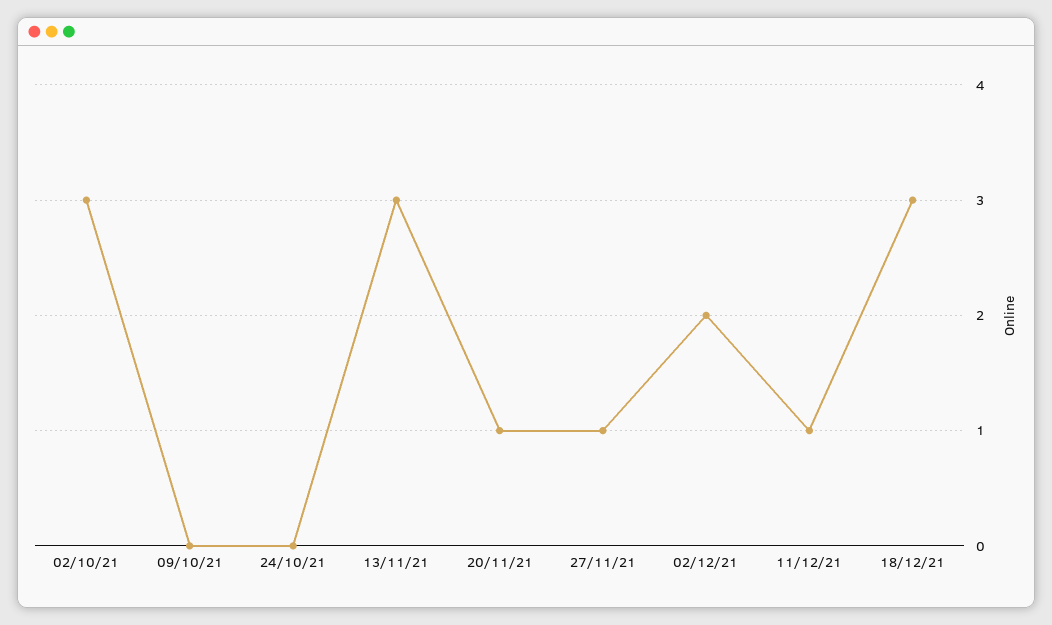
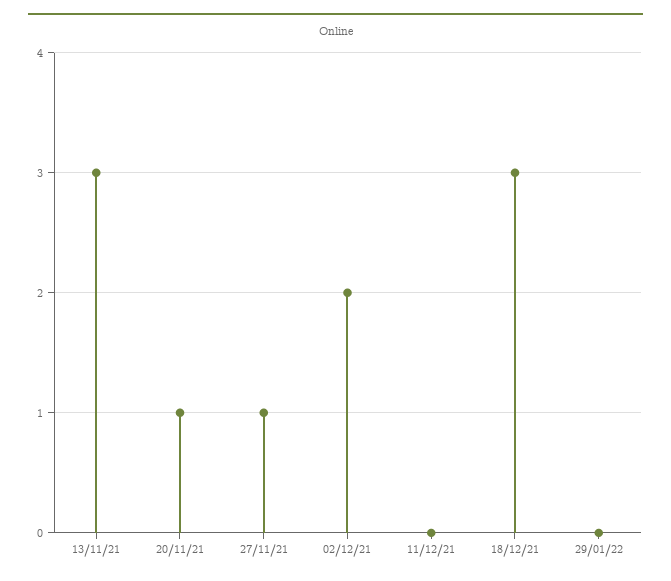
02/10/21: 3 -> none
09/10/21: 0 -> none
24/10/21: 0 -> none
11/12/21: 1 -> 0
29/01/22: none -> 0

